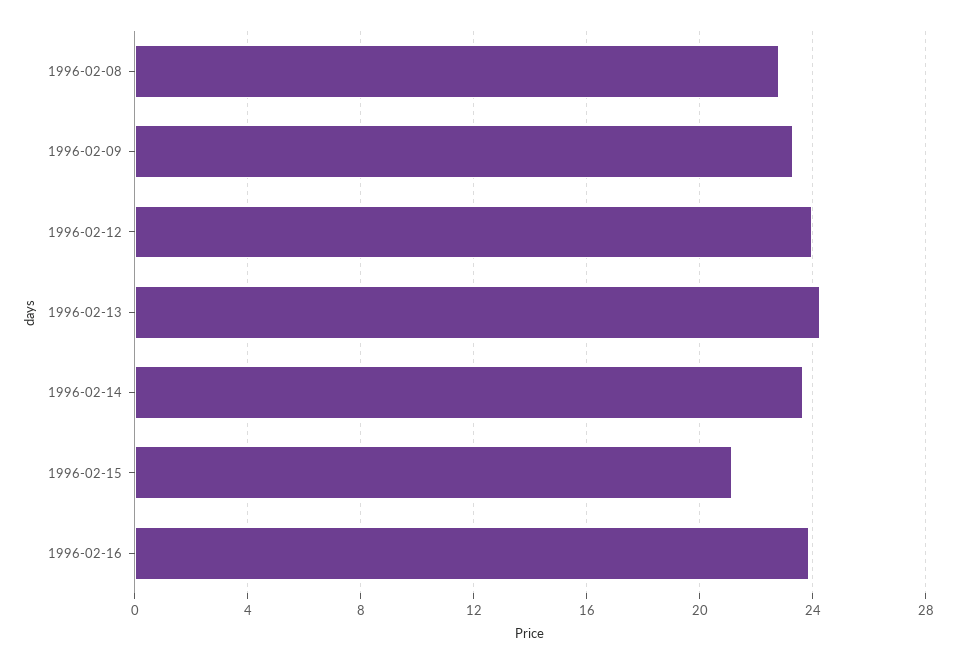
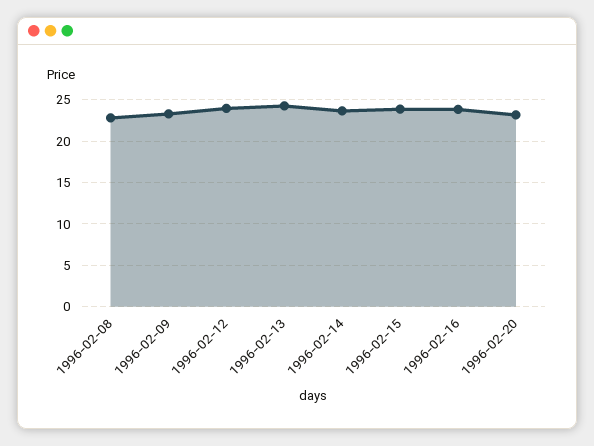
1996-02-15: 21 -> 24
1996-02-20: none -> 23

